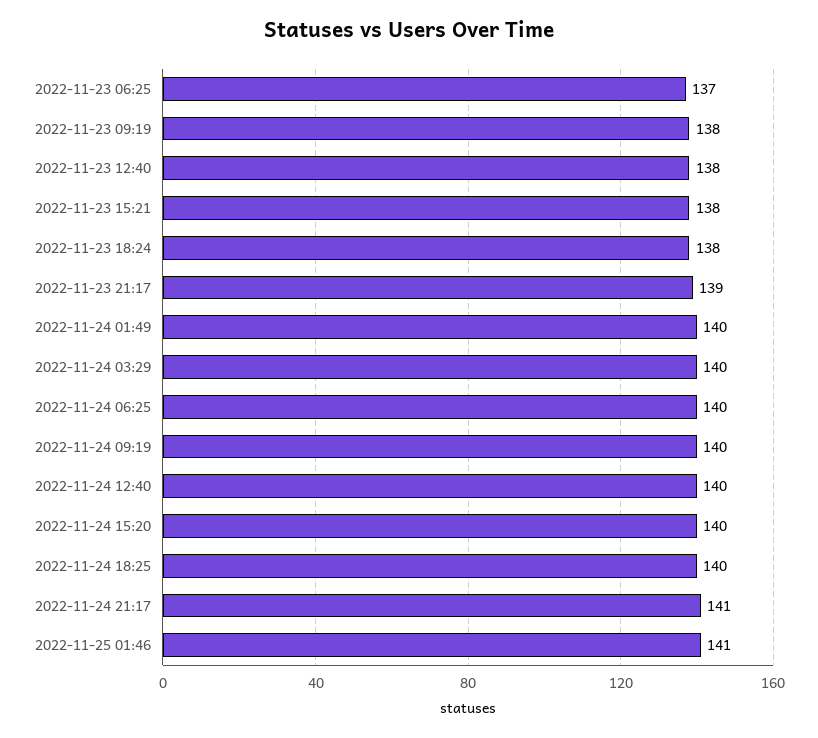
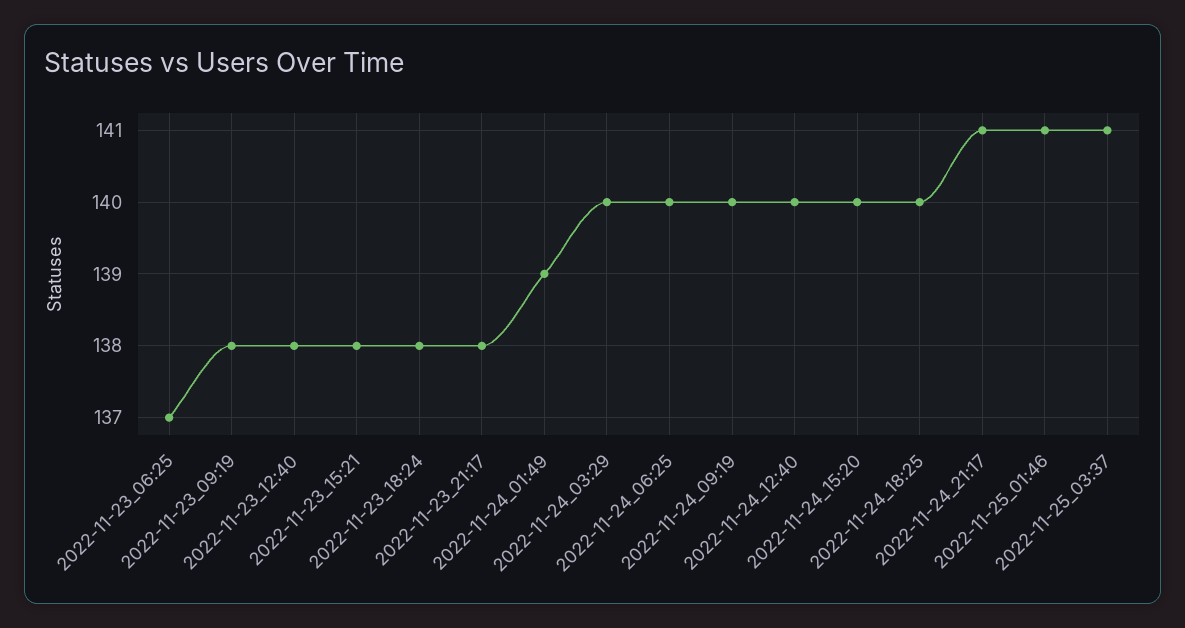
2022-11-23 21:17: 139 -> 138
2022-11-24 01:49: 140 -> 139
2022-11-25_03:37: none -> 141

